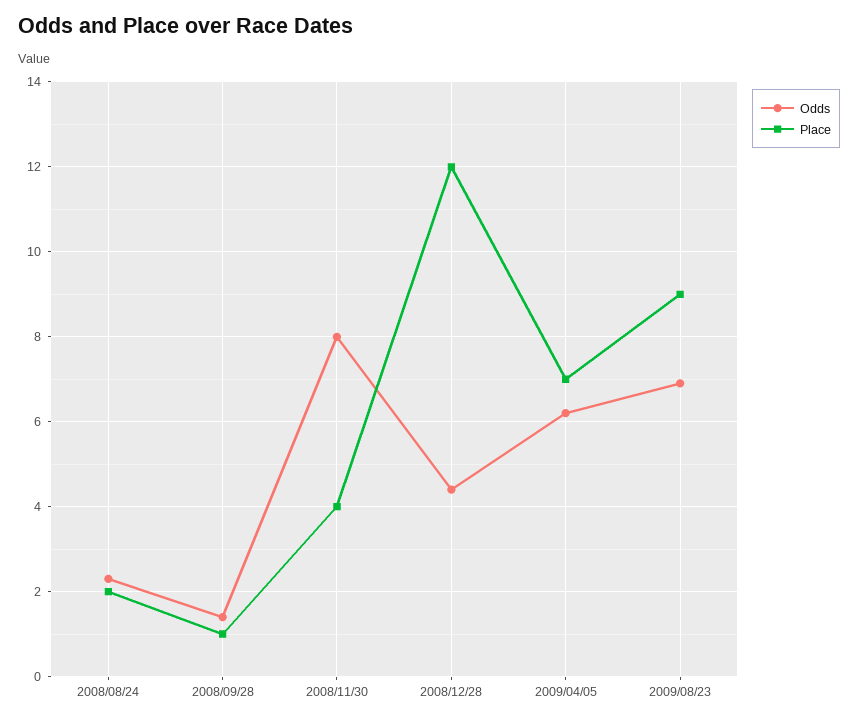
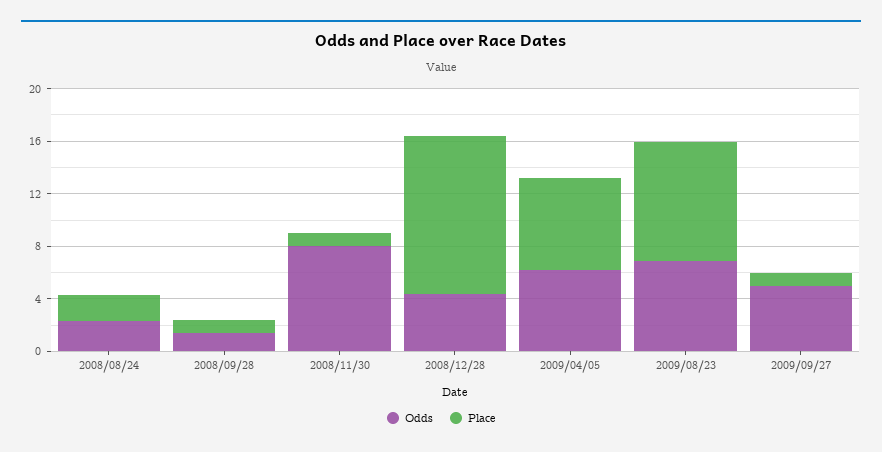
Place, 2008/11/30: 4 -> 1
Odds, 2009/09/27: none -> 5
Place, 2009/09/27: none -> 1

